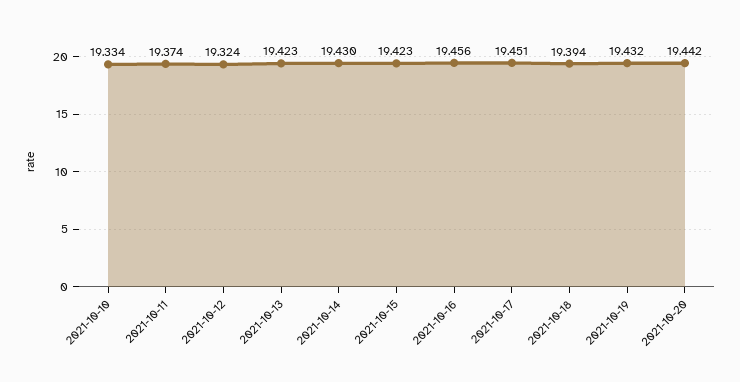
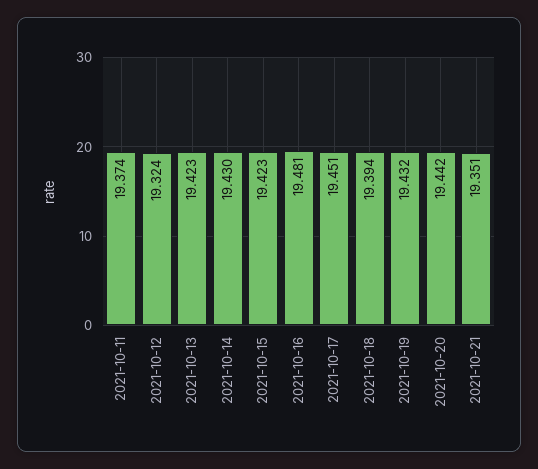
2021-10-10: 19.334 -> none
2021-10-16: 19.456 -> 19.481
2021-10-21: none -> 19.351

